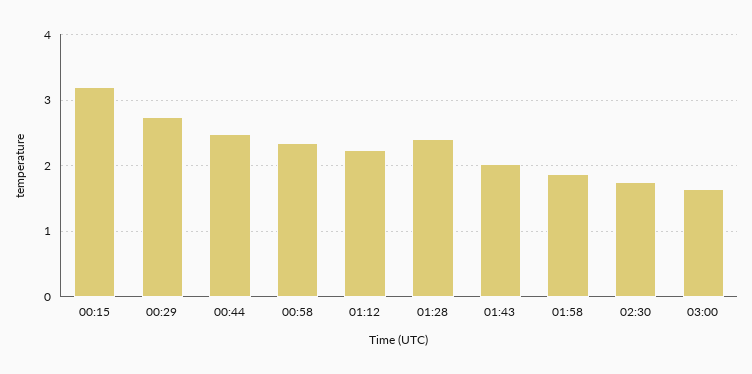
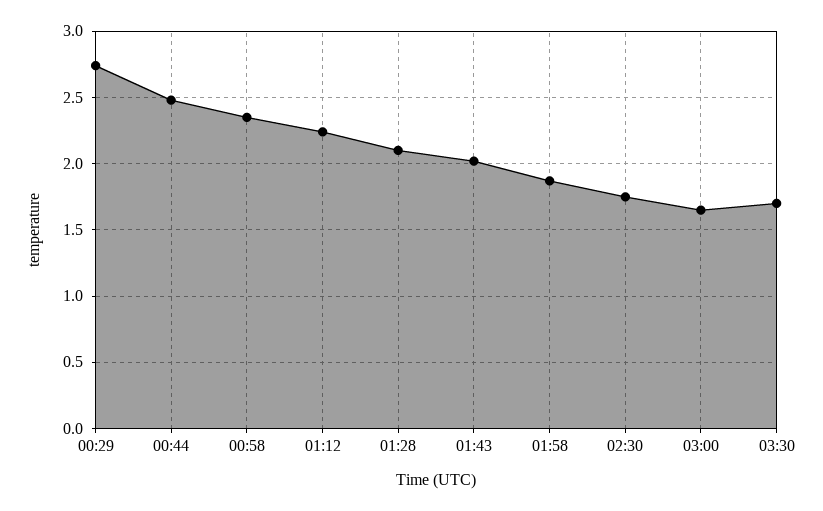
00:15: 3.2 -> none
01:28: 2.4 -> 2.1
03:30: none -> 1.7

